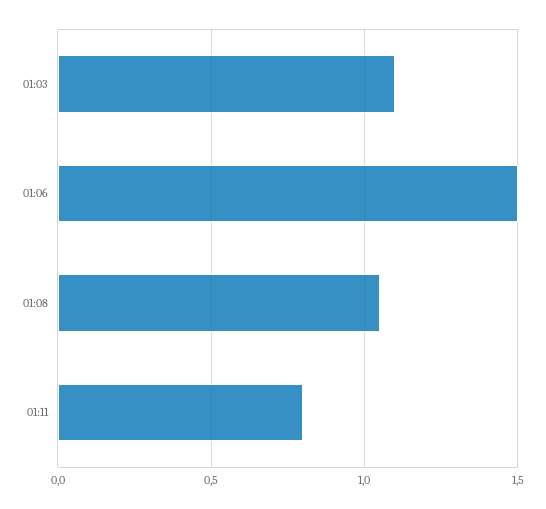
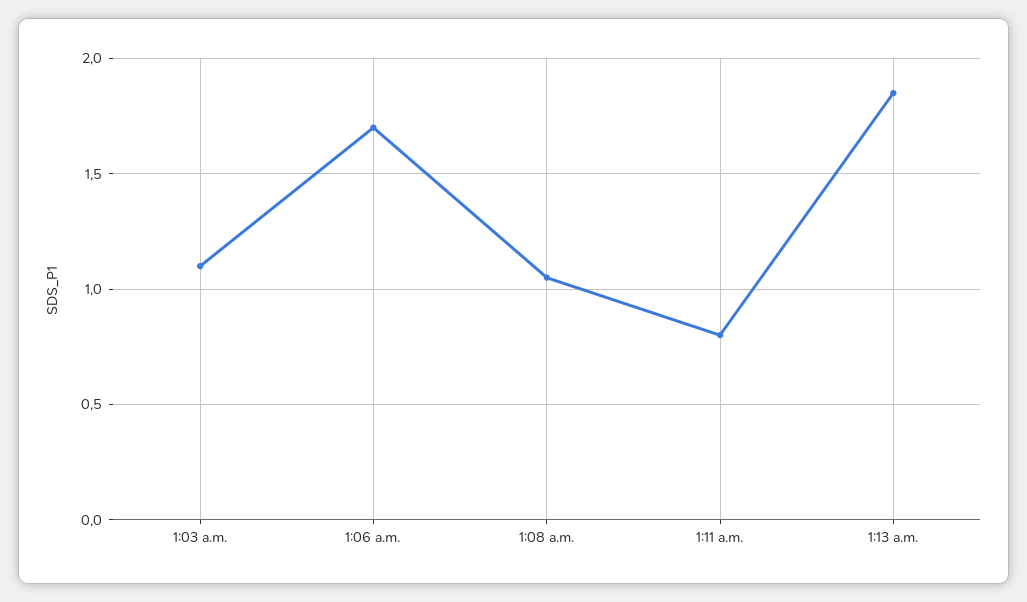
01:06: 1.5 -> 1.7
1:13 a.m.: none -> 1.85

